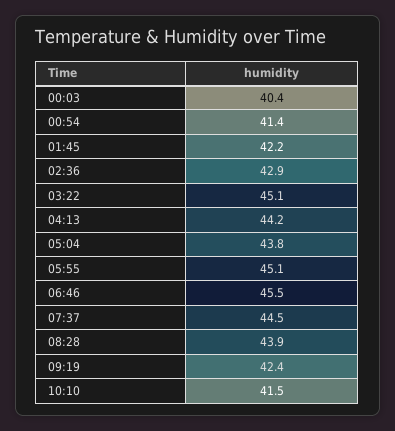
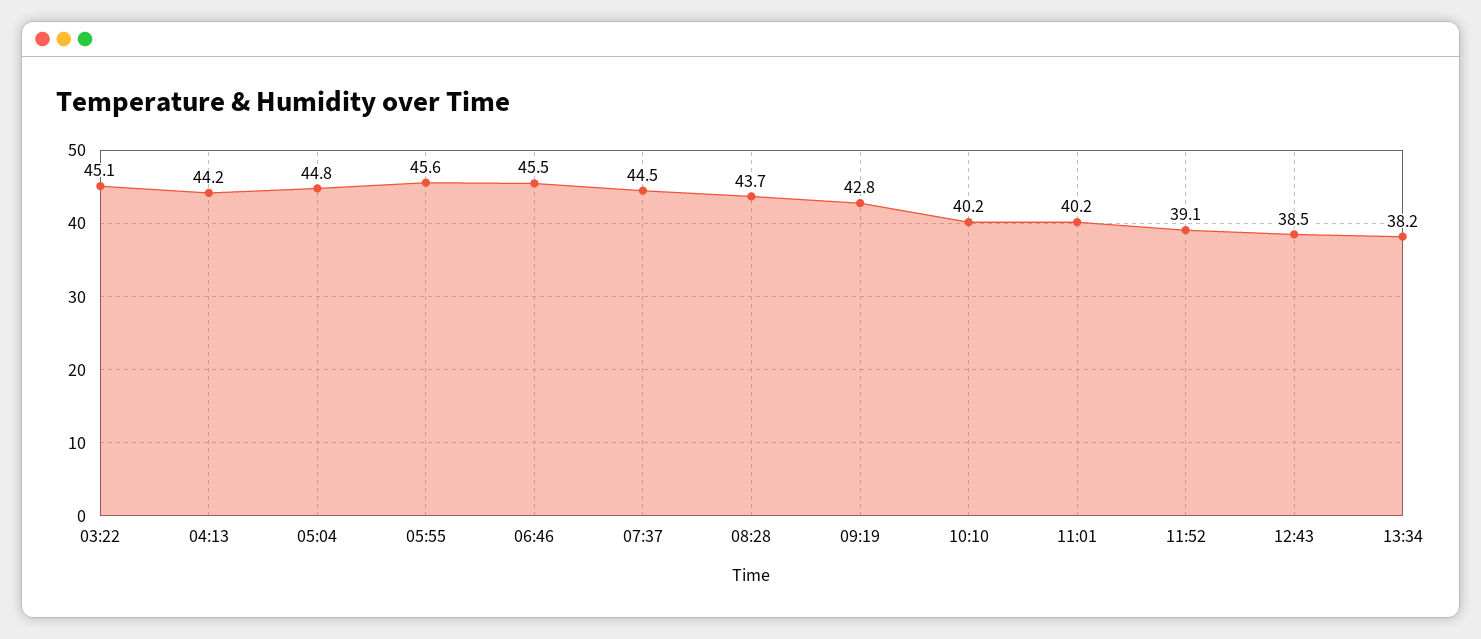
00:03: 40.4 -> none
00:54: 41.4 -> none
01:45: 42.2 -> none
02:36: 42.9 -> none
05:04: 43.8 -> 44.8
05:55: 45.1 -> 45.6
08:28: 43.9 -> 43.7
09:19: 42.4 -> 42.8
10:10: 41.5 -> 40.2
11:01: none -> 40.2
11:52: none -> 39.1
12:43: none -> 38.5
13:34: none -> 38.2

